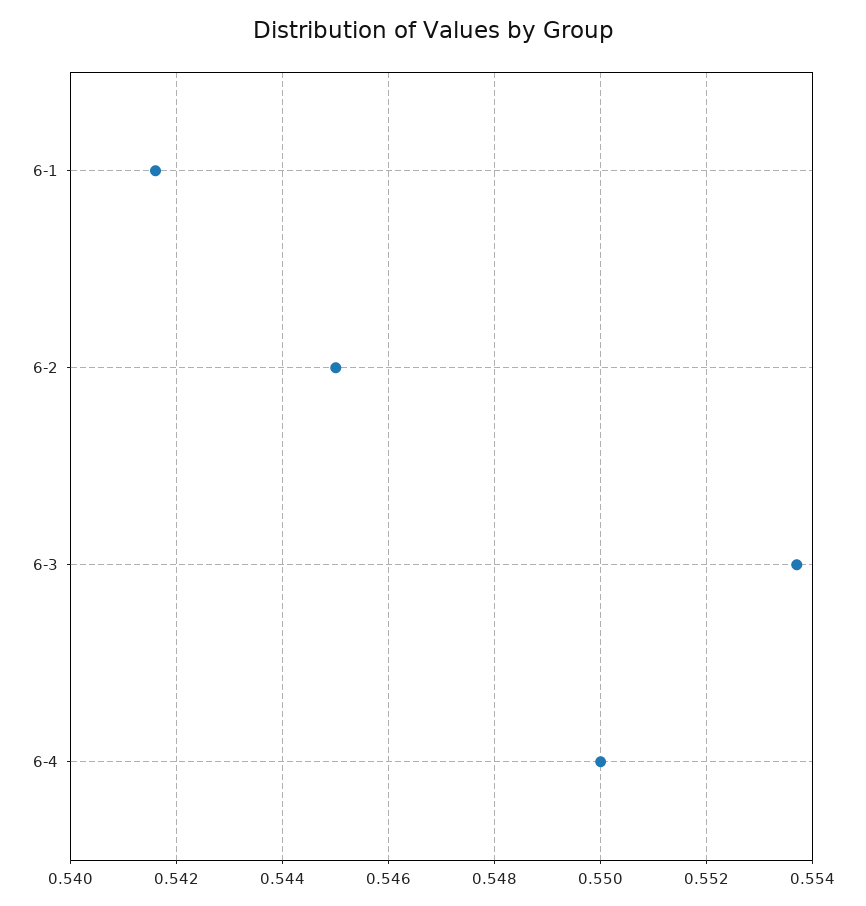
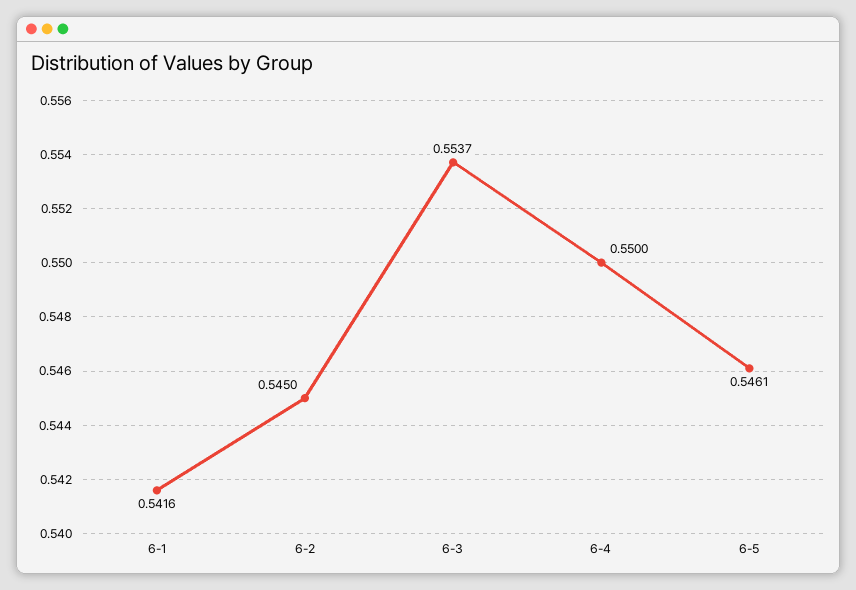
6-5: none -> 0.5461

